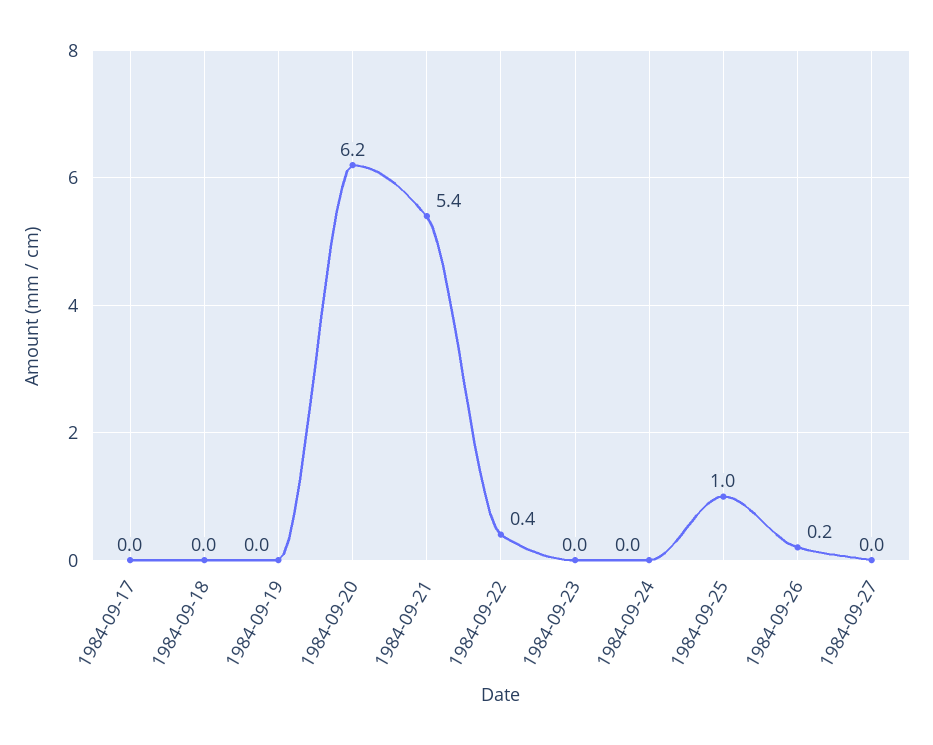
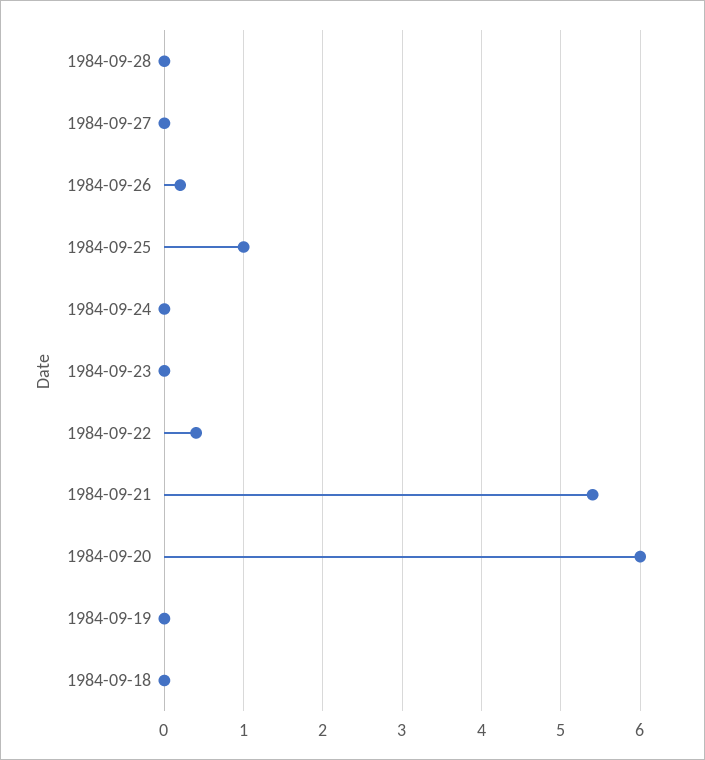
1984-09-17: 0 -> none
1984-09-20: 6.2 -> 6
1984-09-28: none -> 0

